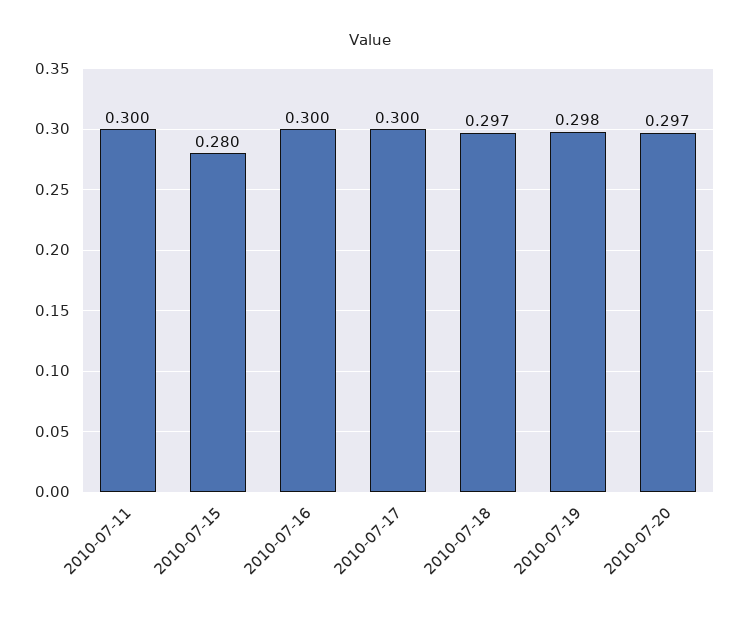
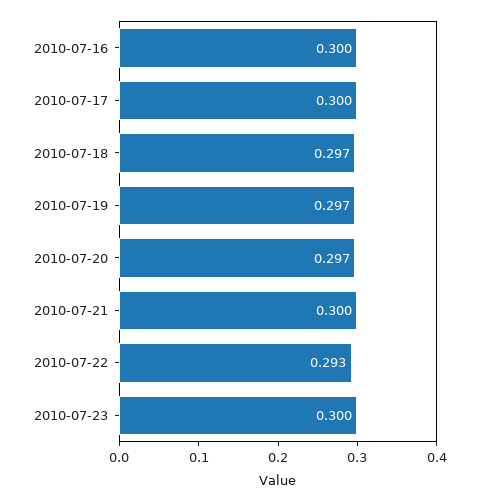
2010-07-11: 0.3 -> none
2010-07-15: 0.28 -> none
2010-07-19: 0.298 -> 0.297
2010-07-21: none -> 0.3
2010-07-22: none -> 0.293
2010-07-23: none -> 0.3

